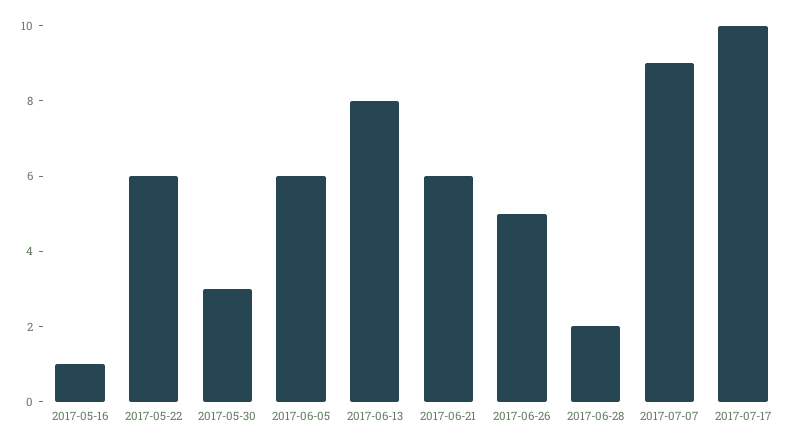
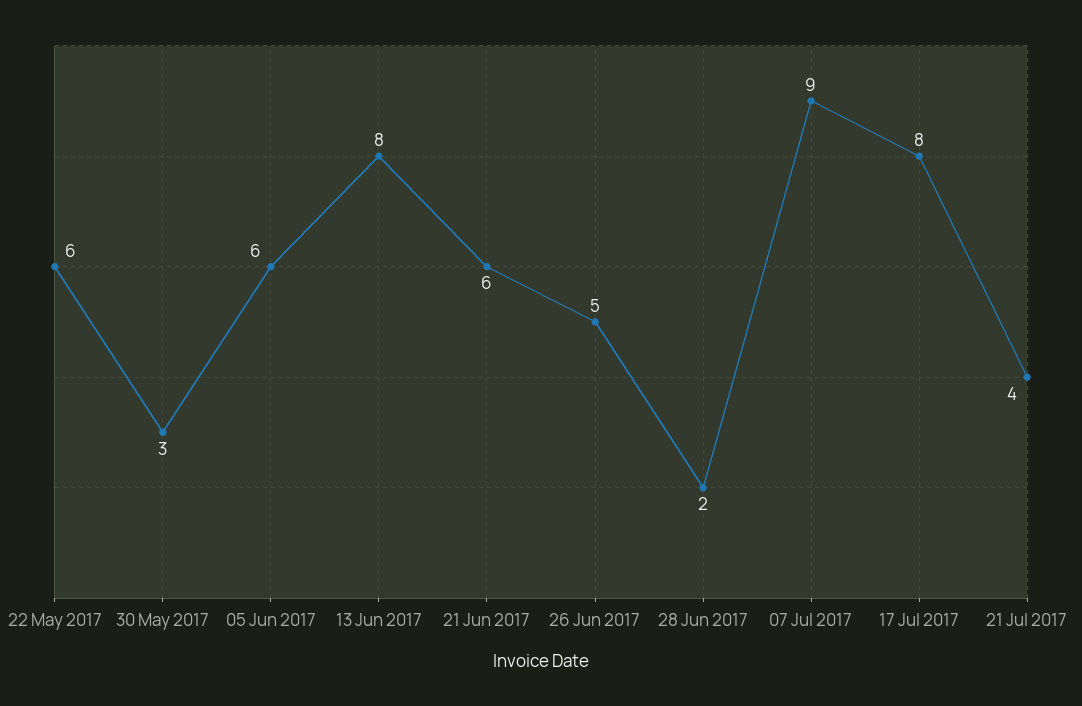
2017-05-16: 1 -> none
2017-07-17: 10 -> 8
21 Jul 2017: none -> 4

